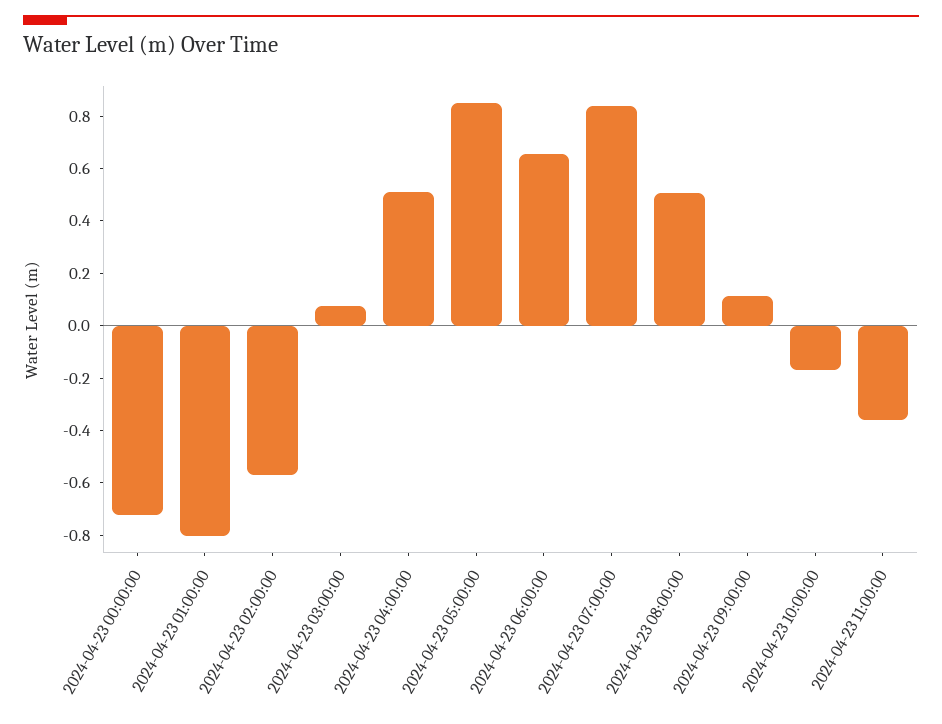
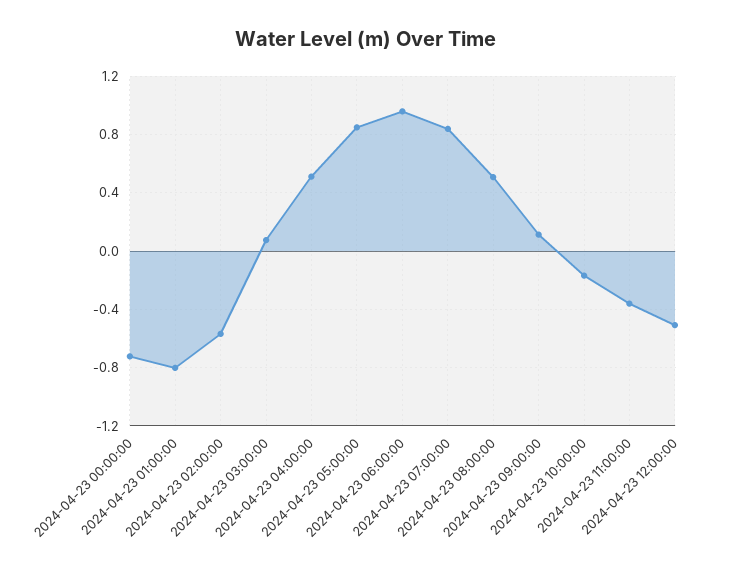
2024-04-23 06:00:00: 0.65 -> 0.95
2024-04-23 12:00:00: none -> -0.5

